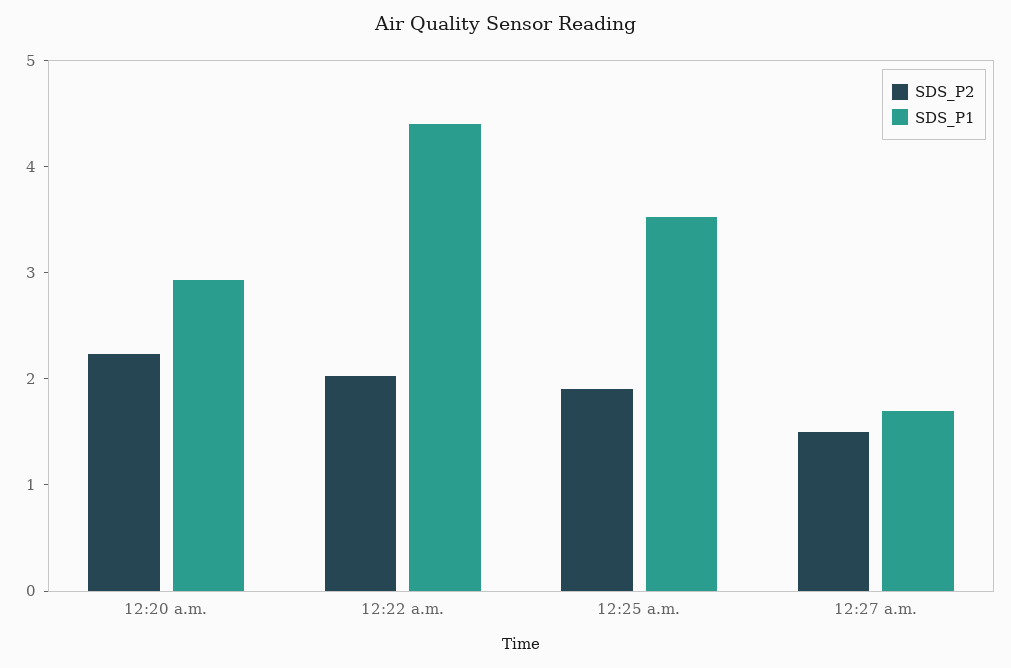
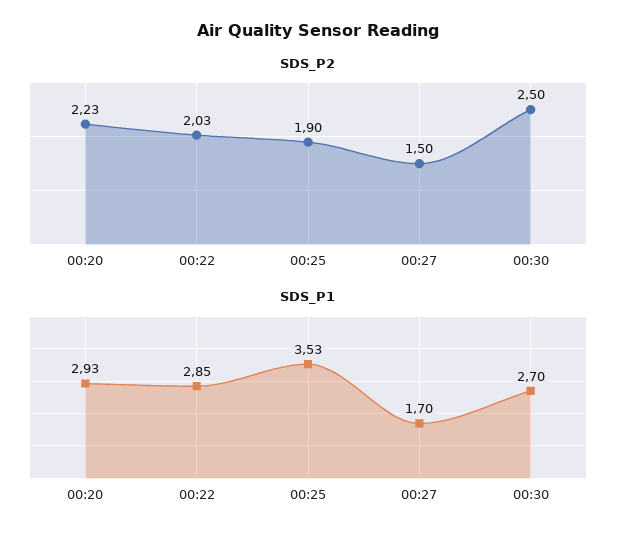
SDS_P1, 12:22 a.m.: 4.4 -> 2.85
SDS_P2, 00:30: none -> 2.5
SDS_P1, 00:30: none -> 2.7

